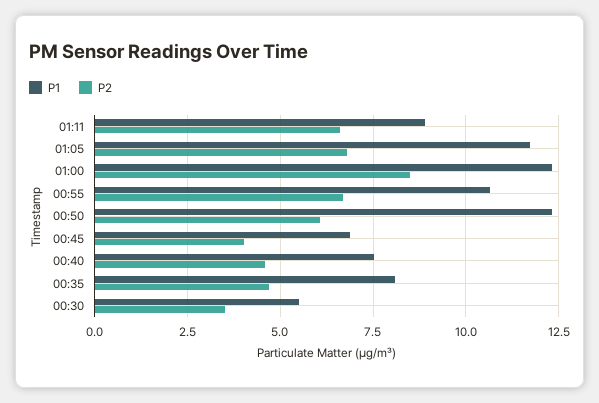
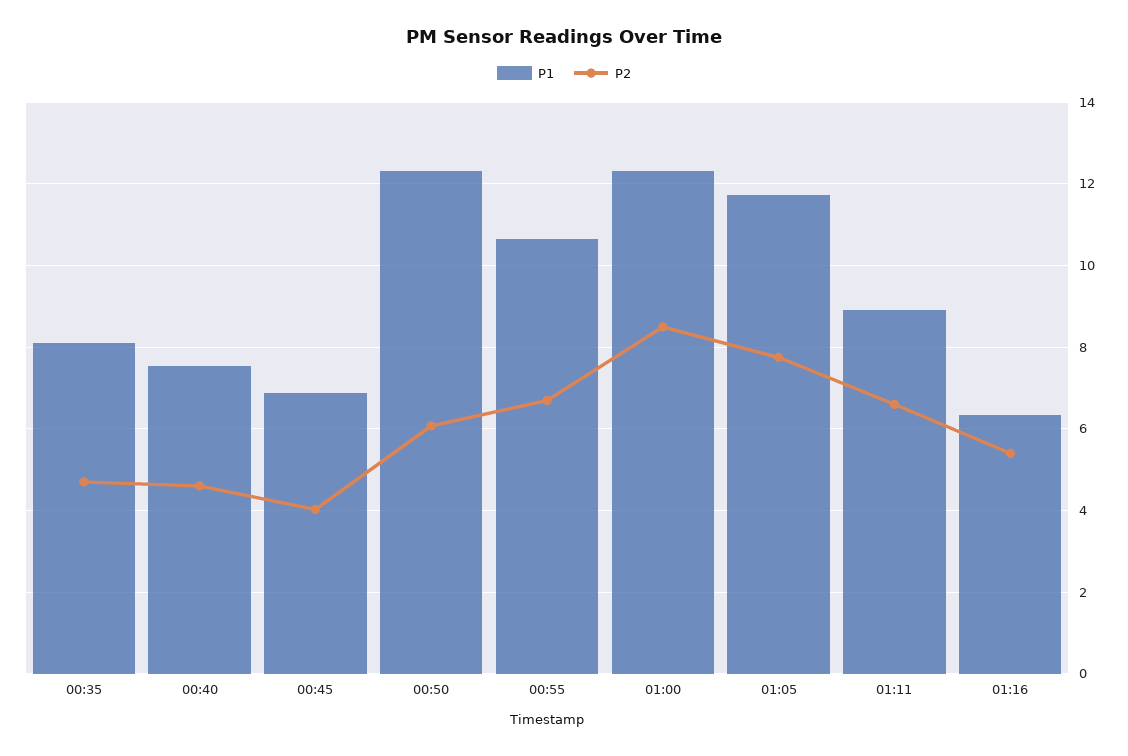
P2, 01:05: 6.75 -> 7.8
P1, 00:30: 5.5 -> none
P2, 00:30: 3.5 -> none
P1, 01:16: none -> 6.4
P2, 01:16: none -> 5.4

